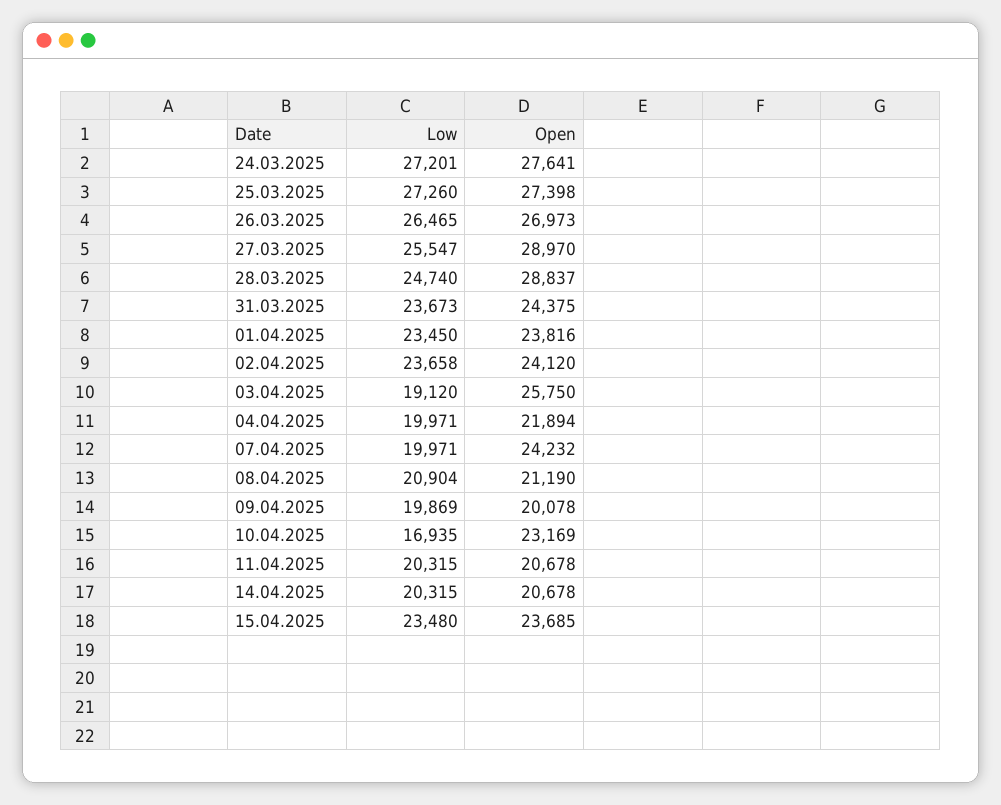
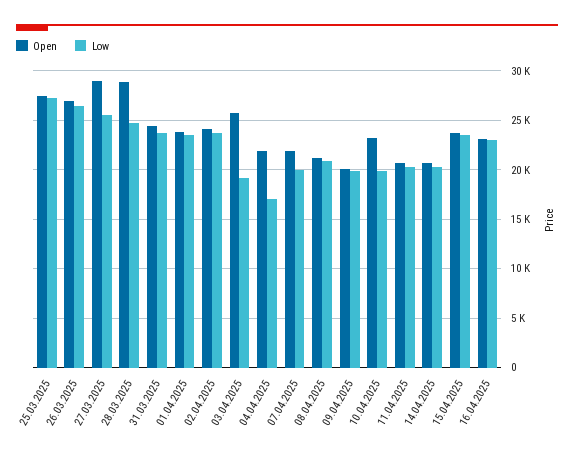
Low, 24.03.2025: 27201 -> none
Open, 24.03.2025: 27641 -> none
Low, 04.04.2025: 19971 -> 17000
Open, 07.04.2025: 24232 -> 22000
Low, 10.04.2025: 16935 -> 20000
Open, 16.04.2025: none -> 23000
Low, 16.04.2025: none -> 23000

